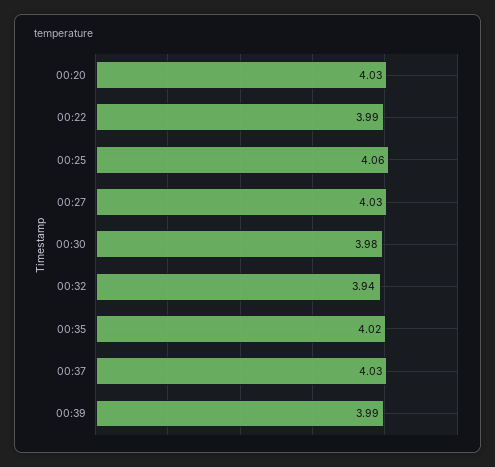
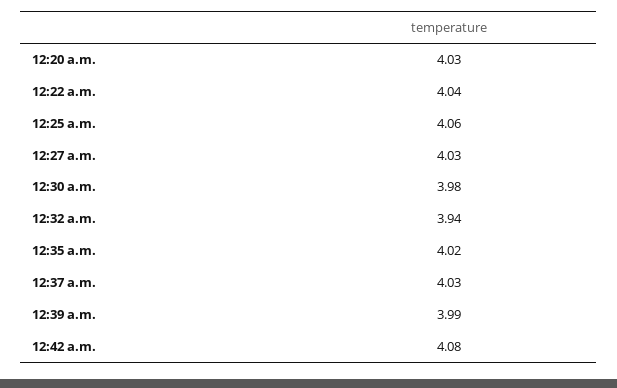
00:22: 3.99 -> 4.04
12:42 a.m.: none -> 4.08

